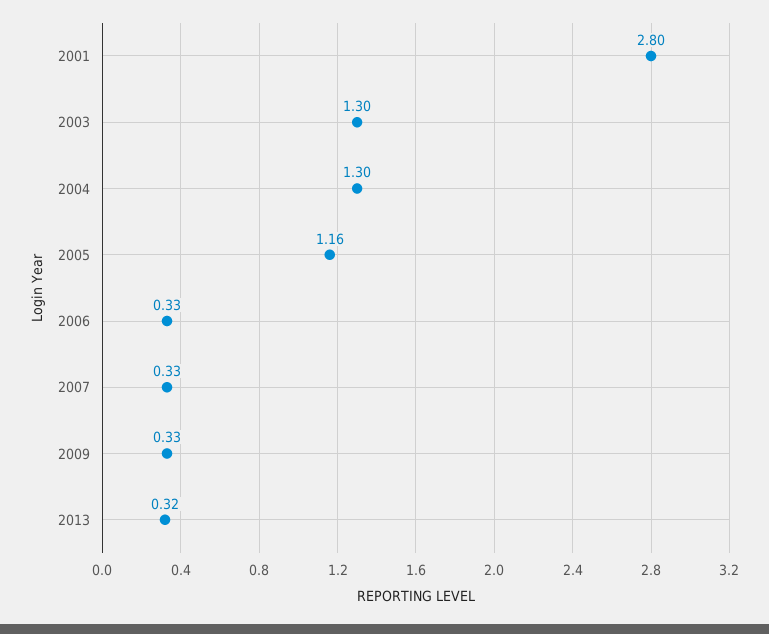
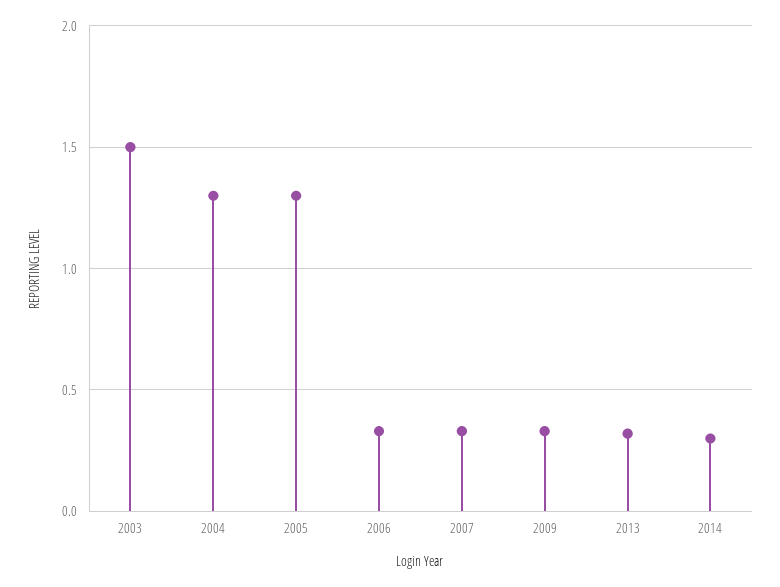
2001: 2.8 -> none
2003: 1.3 -> 1.5
2005: 1.16 -> 1.3
2014: none -> 0.3

